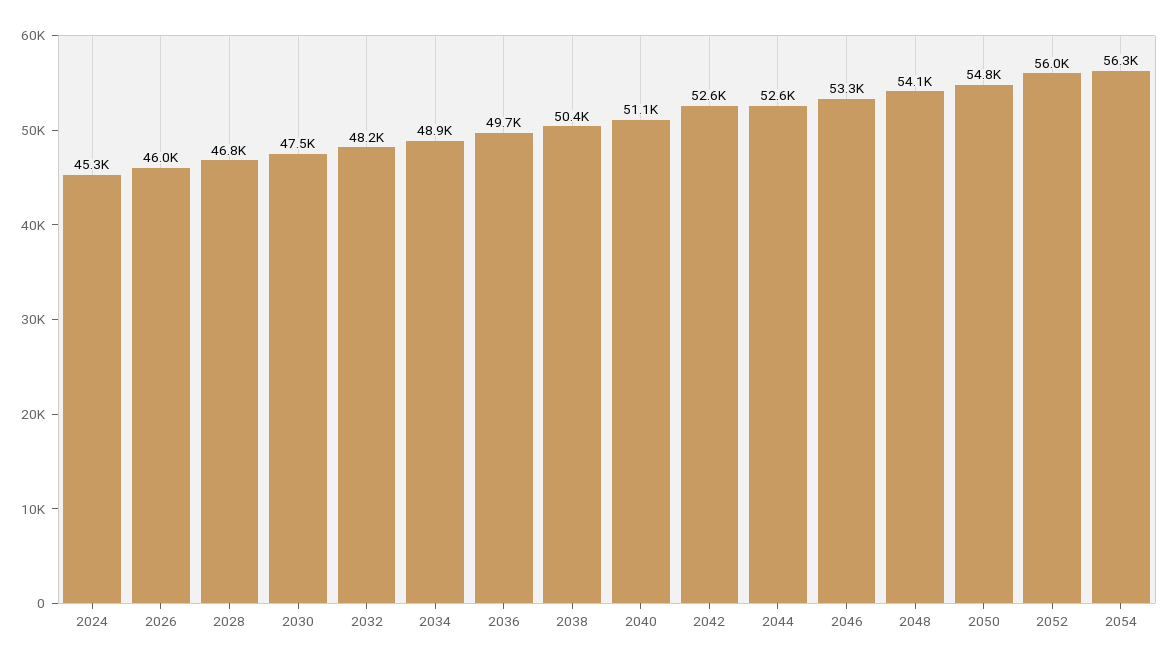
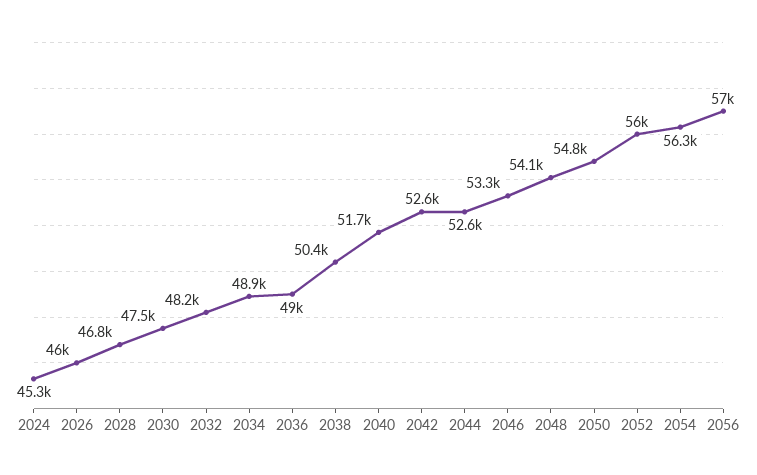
2036: 49700 -> 49000
2040: 51100 -> 51700
2056: none -> 57000

